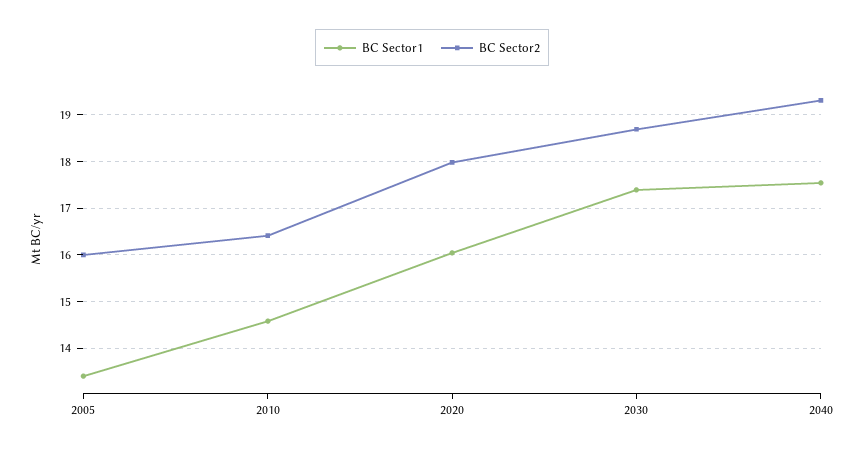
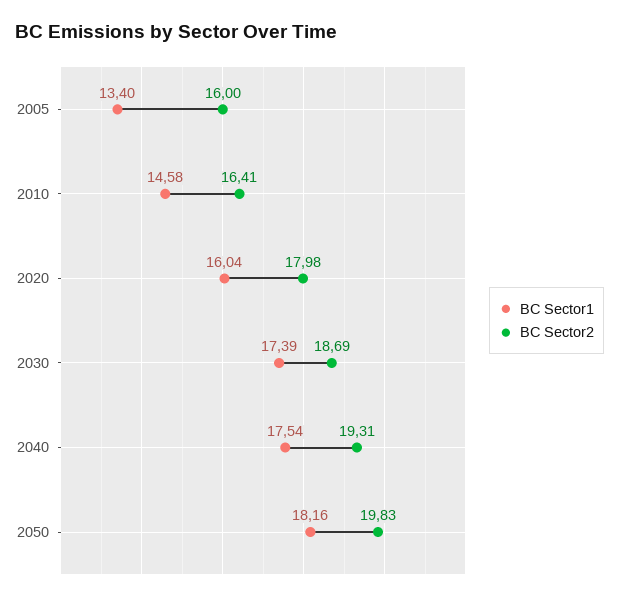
BC Sector1, 2050: none -> 18.16
BC Sector2, 2050: none -> 19.83

